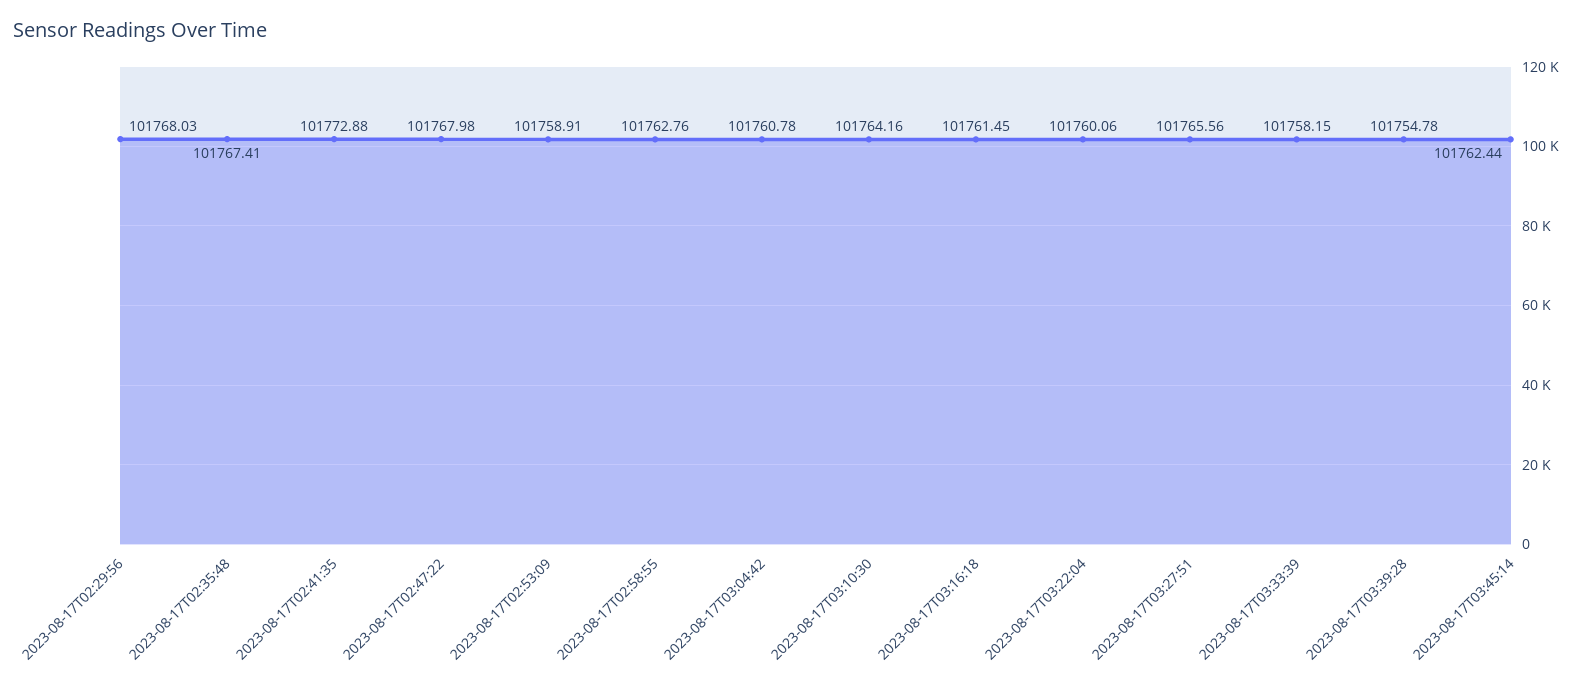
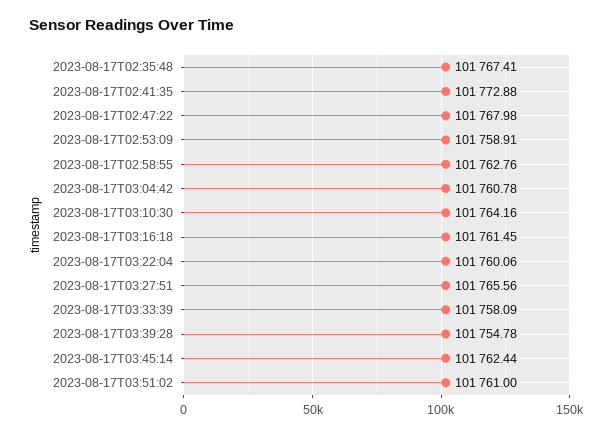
2023-08-17T02:29:56: 101768.03 -> none
2023-08-17T03:33:39: 101758.15 -> 101758.09
2023-08-17T03:51:02: none -> 101761

